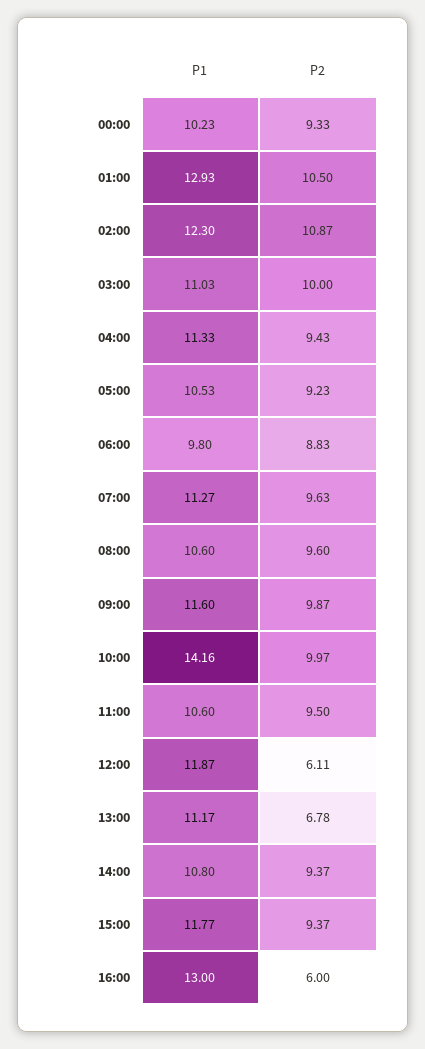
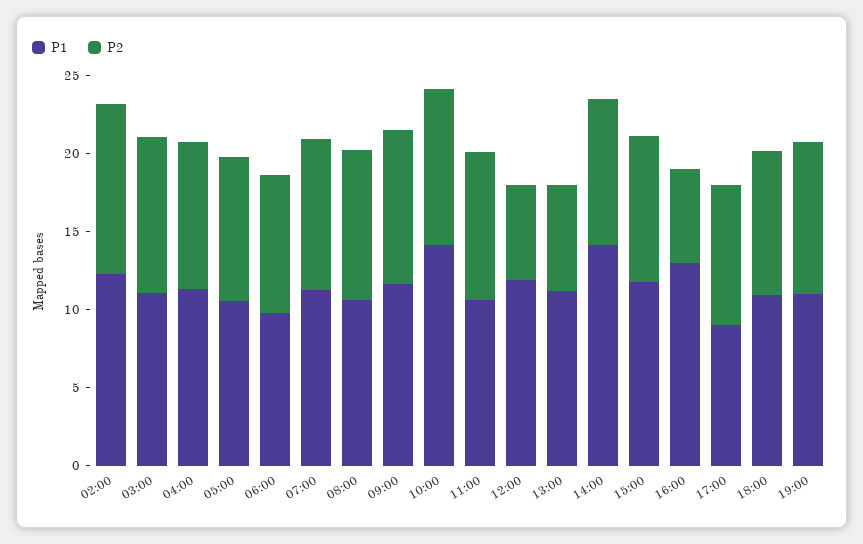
P1, 00:00: 10.23 -> none
P2, 00:00: 9.33 -> none
P1, 01:00: 12.93 -> none
P2, 01:00: 10.5 -> none
P1, 14:00: 10.8 -> 14
P1, 17:00: none -> 9
P2, 17:00: none -> 9
P1, 18:00: none -> 11
P2, 18:00: none -> 9
P1, 19:00: none -> 11
P2, 19:00: none -> 10

